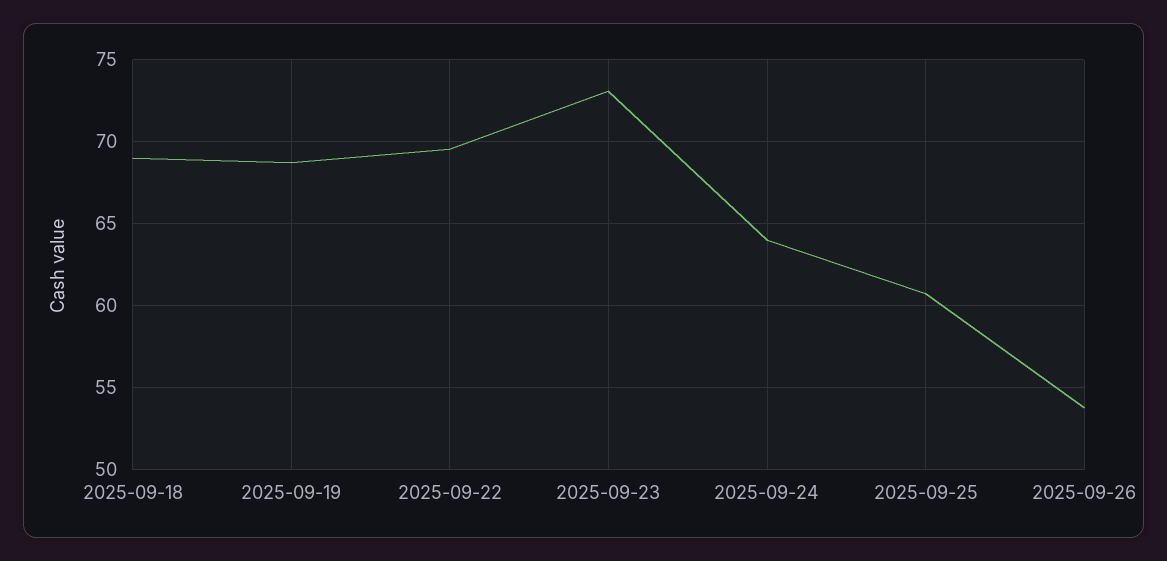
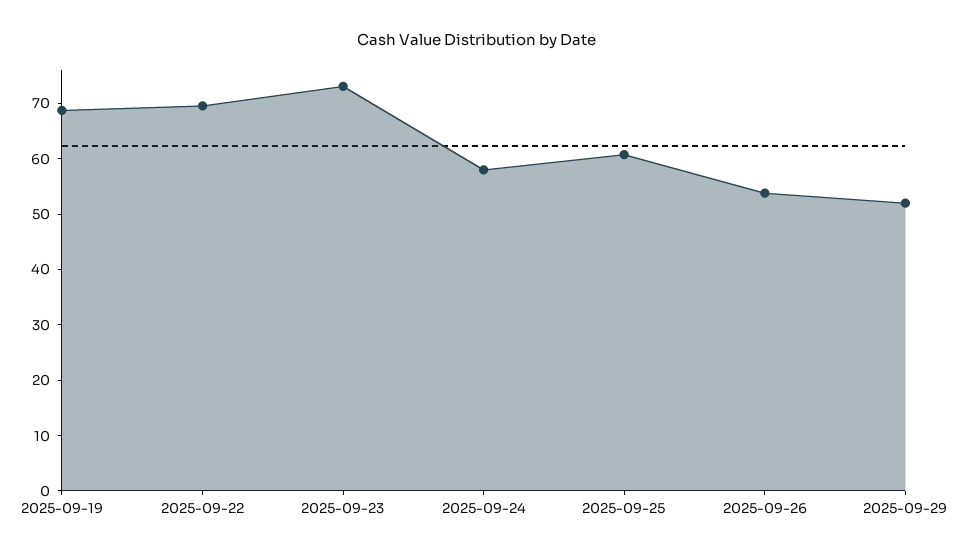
2025-09-18: 69 -> none
2025-09-24: 64 -> 58
2025-09-29: none -> 52

